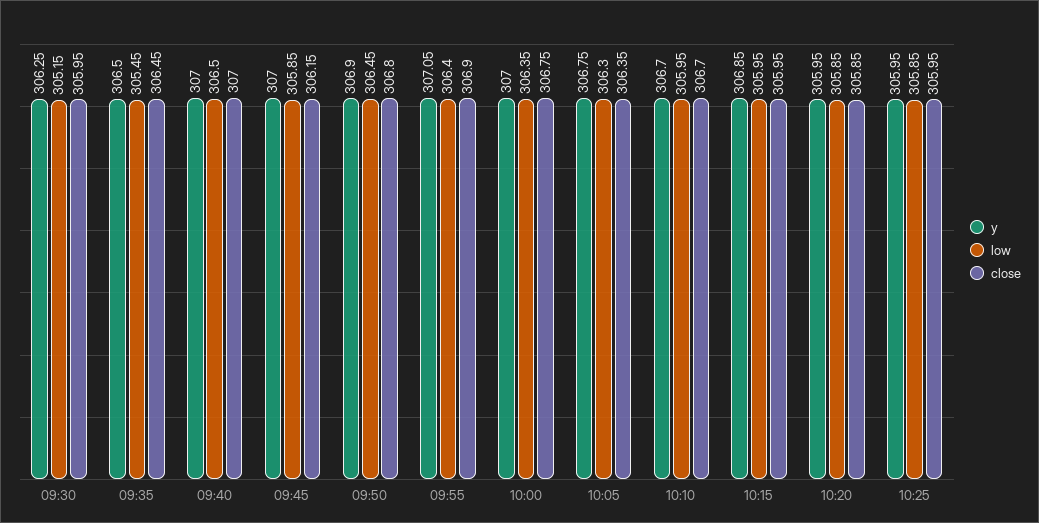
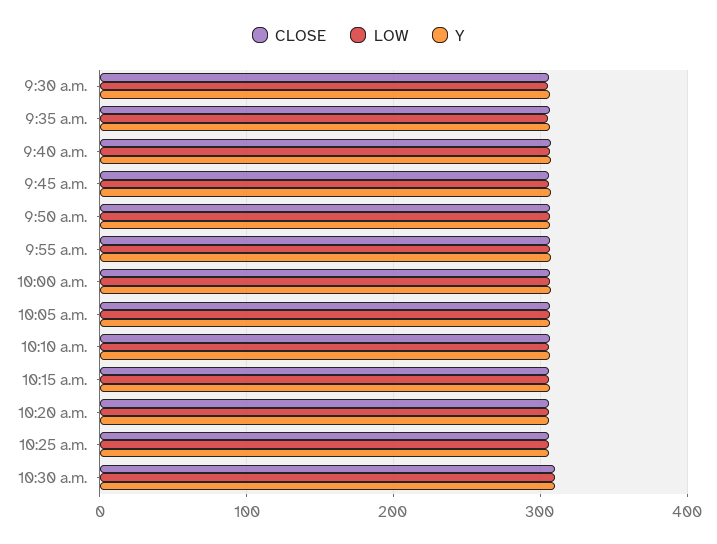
close, 10:30 a.m.: none -> 310
low, 10:30 a.m.: none -> 310
y, 10:30 a.m.: none -> 310

